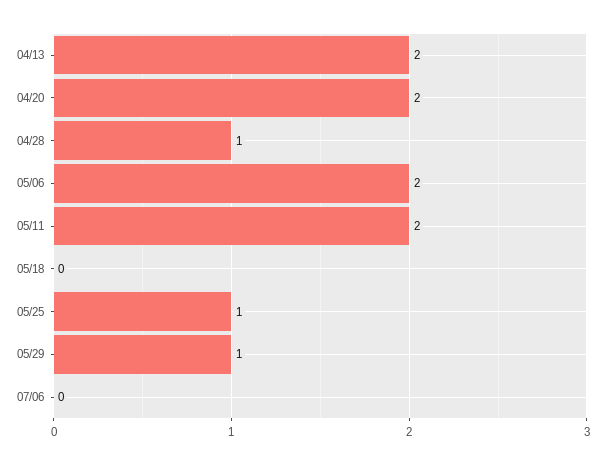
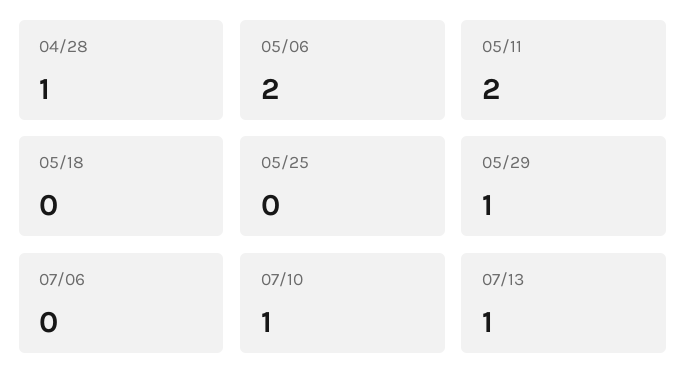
04/13: 2 -> none
04/20: 2 -> none
05/25: 1 -> 0
07/10: none -> 1
07/13: none -> 1

